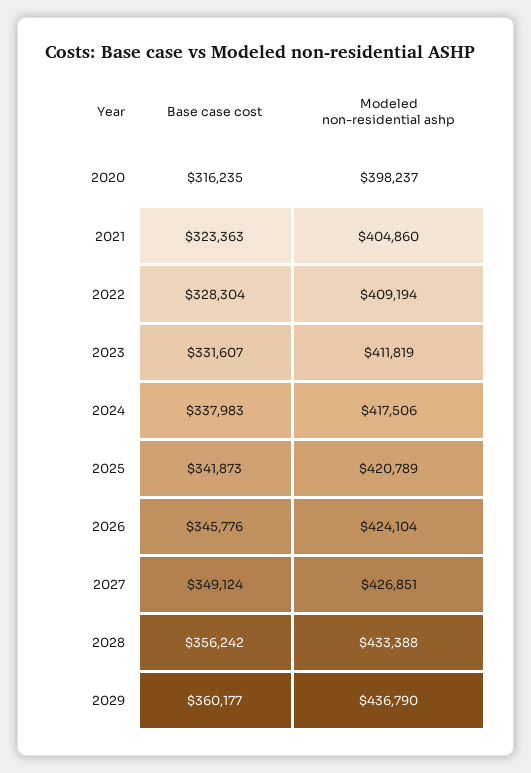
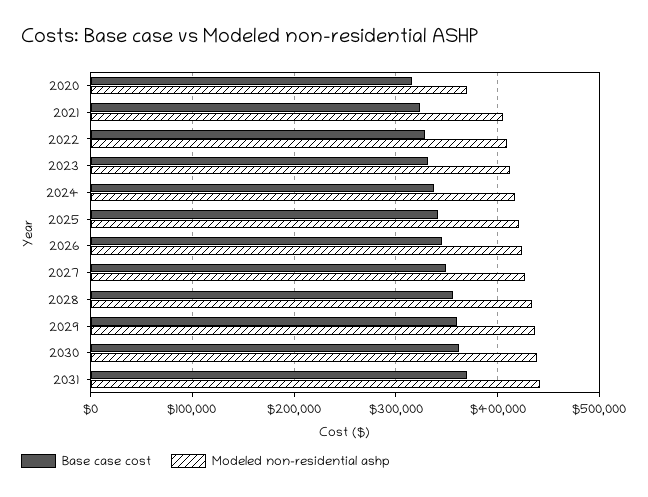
Modeled non-residential ashp, 2020: 398237 -> 370000
Base case cost, 2030: none -> 360000
Modeled non-residential ashp, 2030: none -> 440000
Base case cost, 2031: none -> 370000
Modeled non-residential ashp, 2031: none -> 440000

